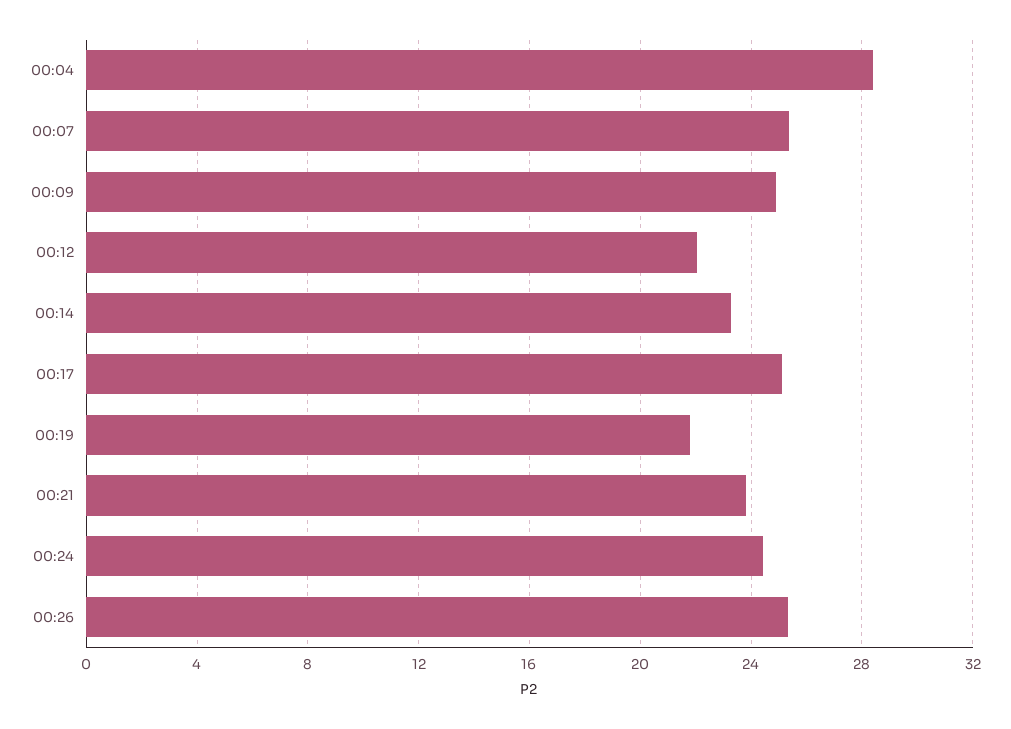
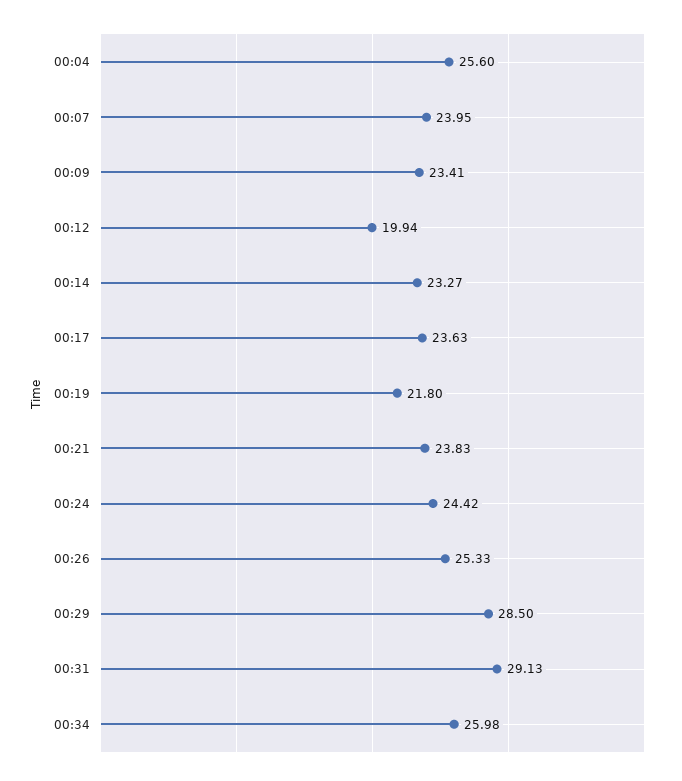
00:04: 28.5 -> 25.6
00:07: 25.5 -> 23.95
00:09: 25 -> 23.41
00:12: 22 -> 19.94
00:17: 25 -> 23.63
00:29: none -> 28.5
00:31: none -> 29.13
00:34: none -> 25.98

